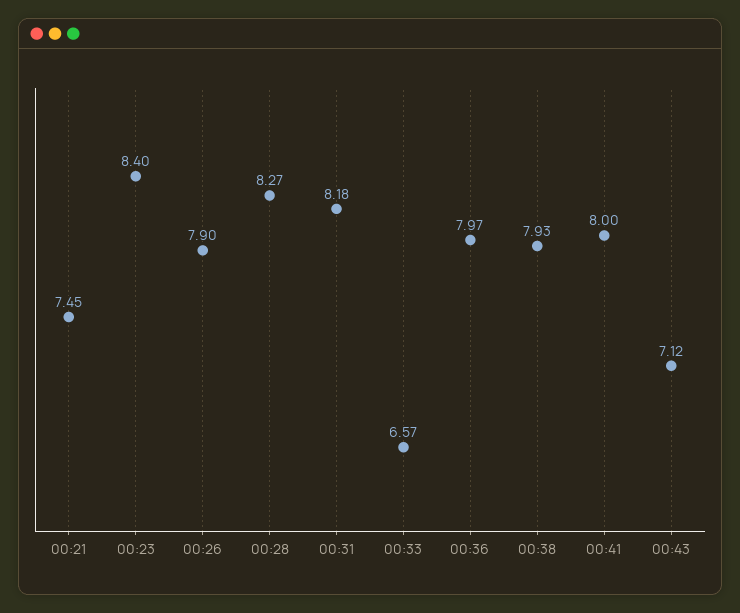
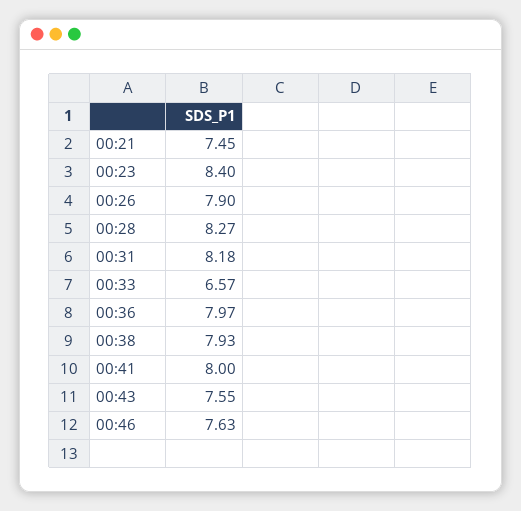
00:43: 7.12 -> 7.55
00:46: none -> 7.63

